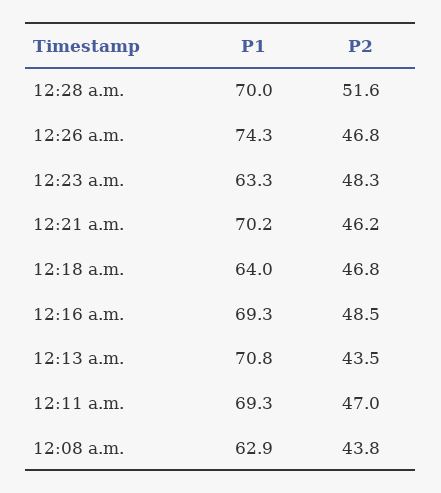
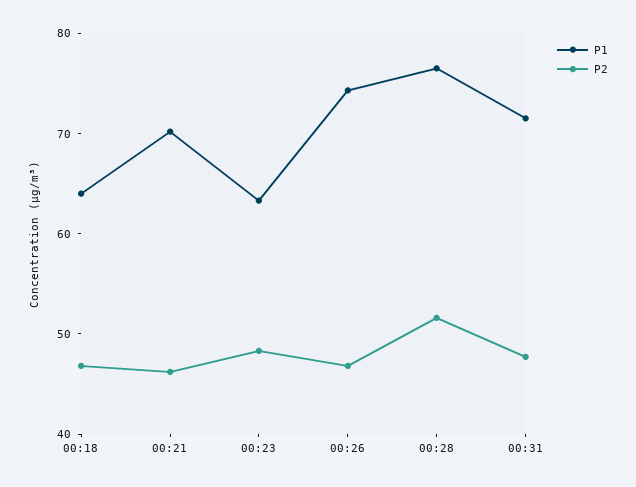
P1, 12:28 a.m.: 70 -> 76
P1, 12:16 a.m.: 69.3 -> none
P2, 12:16 a.m.: 48.5 -> none
P1, 12:13 a.m.: 70.8 -> none
P2, 12:13 a.m.: 43.5 -> none
P1, 12:11 a.m.: 69.3 -> none
P2, 12:11 a.m.: 47 -> none
P1, 12:08 a.m.: 62.9 -> none
P2, 12:08 a.m.: 43.8 -> none
P1, 00:31: none -> 72
P2, 00:31: none -> 48

